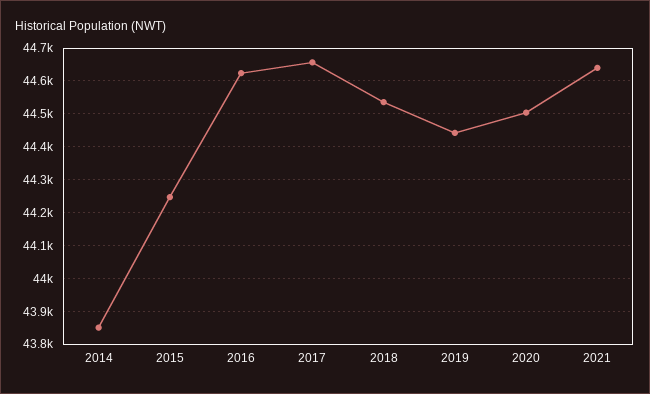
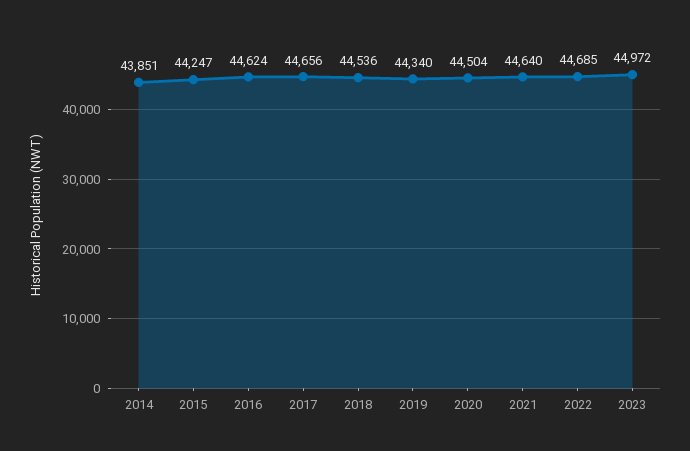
2019: 44440 -> 44340
2022: none -> 44685
2023: none -> 44972

